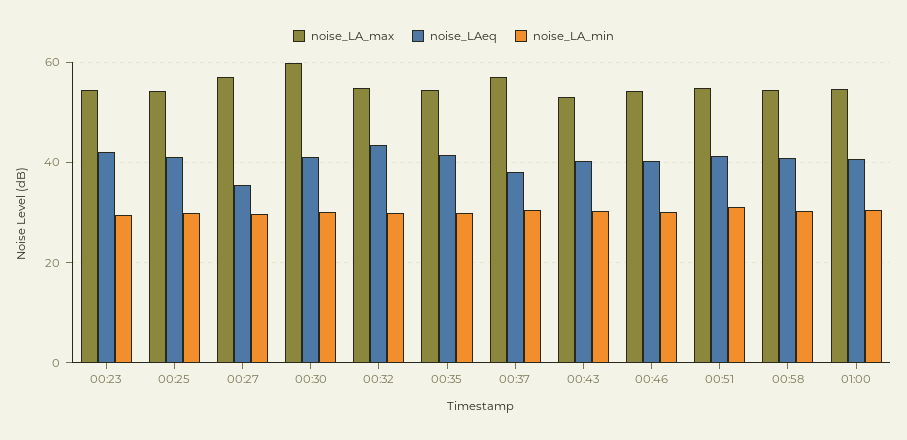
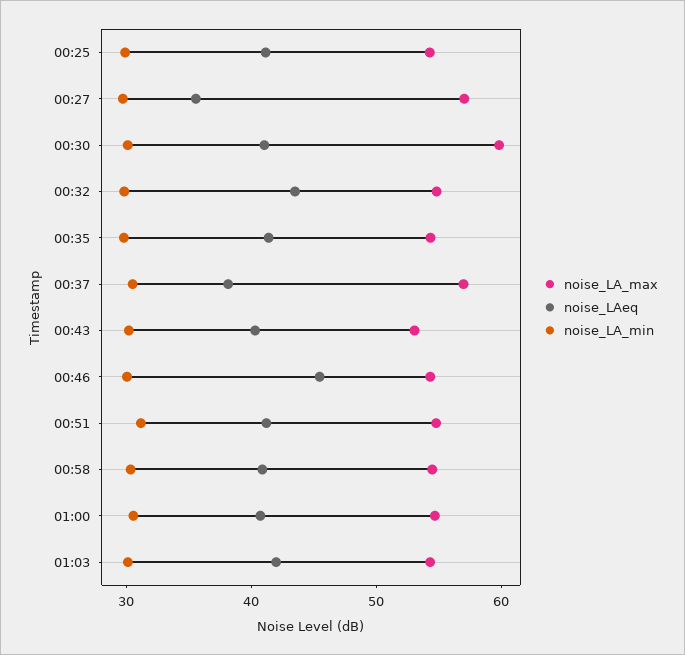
noise_LA_max, 00:23: 54 -> none
noise_LAeq, 00:23: 42 -> none
noise_LA_min, 00:23: 30 -> none
noise_LAeq, 00:46: 40 -> 46
noise_LA_max, 01:03: none -> 54
noise_LAeq, 01:03: none -> 42
noise_LA_min, 01:03: none -> 30

